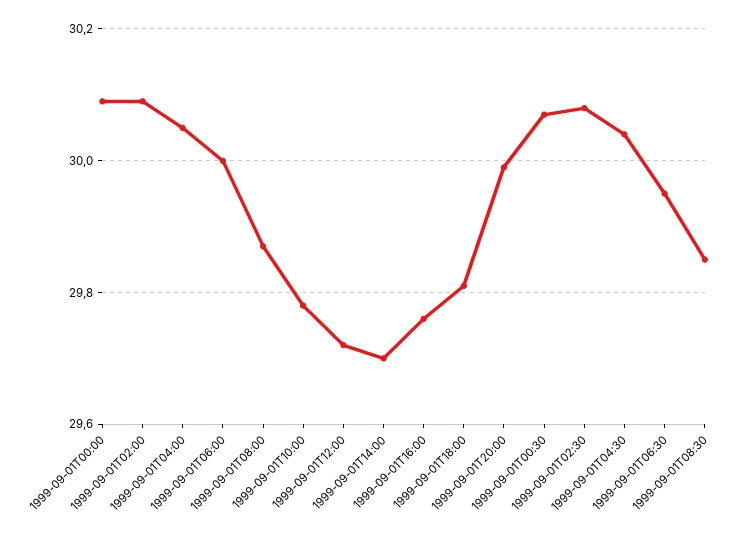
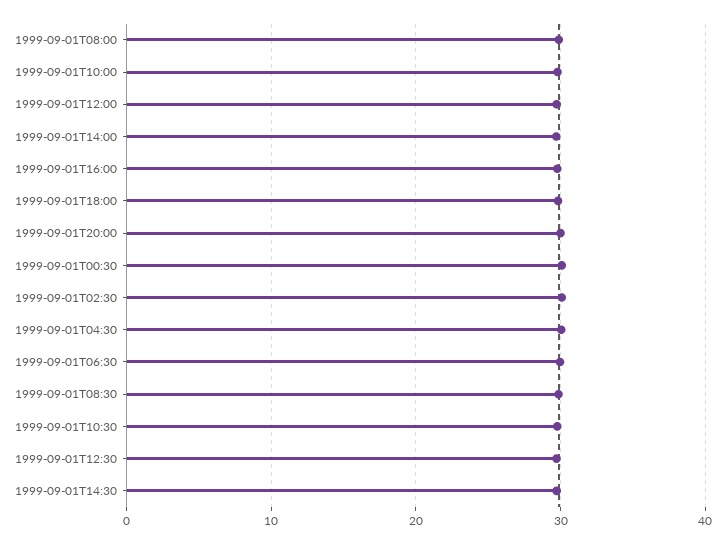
1999-09-01T00:00: 30.1 -> none
1999-09-01T02:00: 30.1 -> none
1999-09-01T04:00: 30.05 -> none
1999-09-01T06:00: 30 -> none
1999-09-01T10:30: none -> 30
1999-09-01T12:30: none -> 30
1999-09-01T14:30: none -> 30

